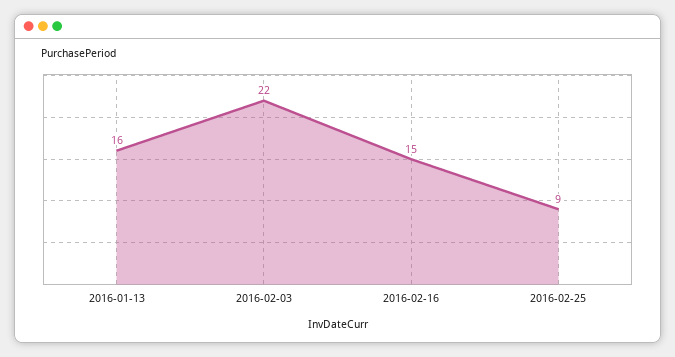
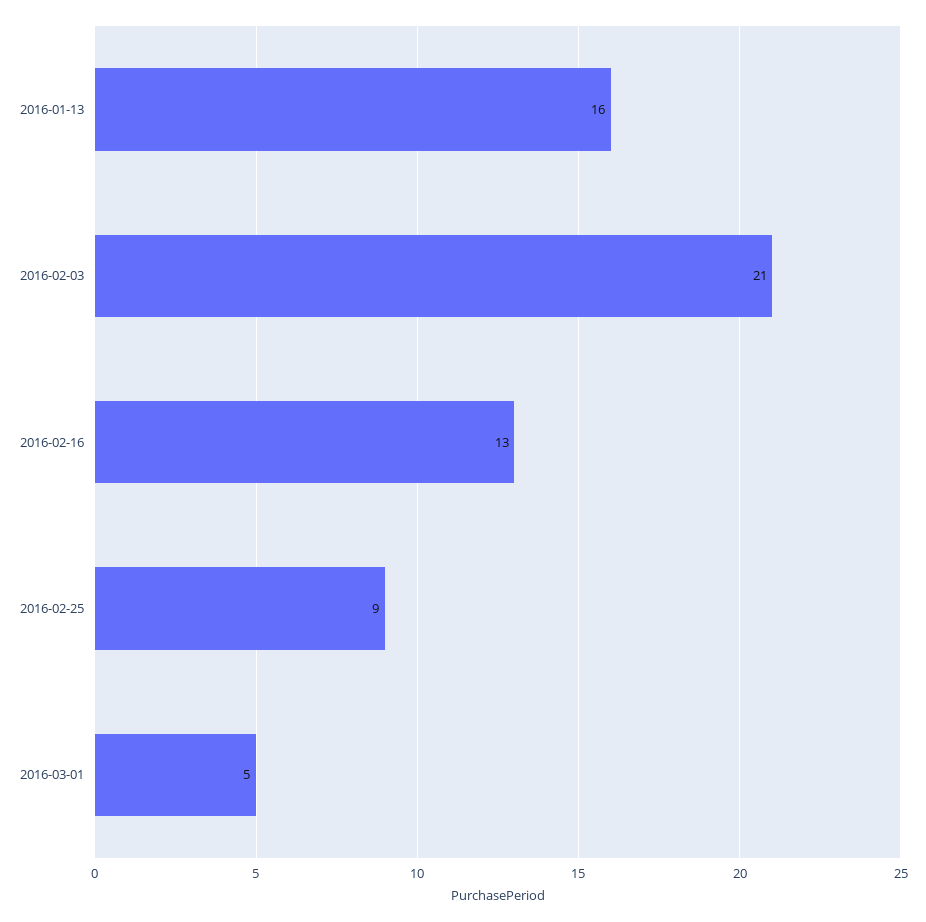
2016-02-03: 22 -> 21
2016-02-16: 15 -> 13
2016-03-01: none -> 5

